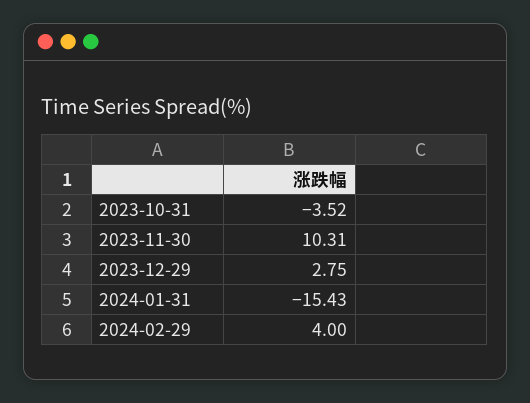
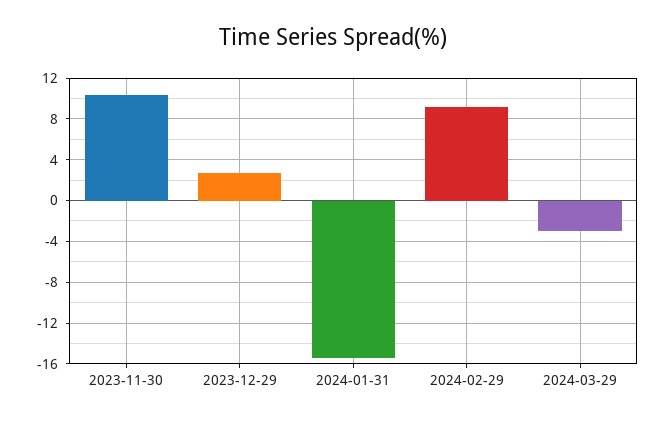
2023-10-31: -3.52 -> none
2024-02-29: 4 -> 9
2024-03-29: none -> -3

